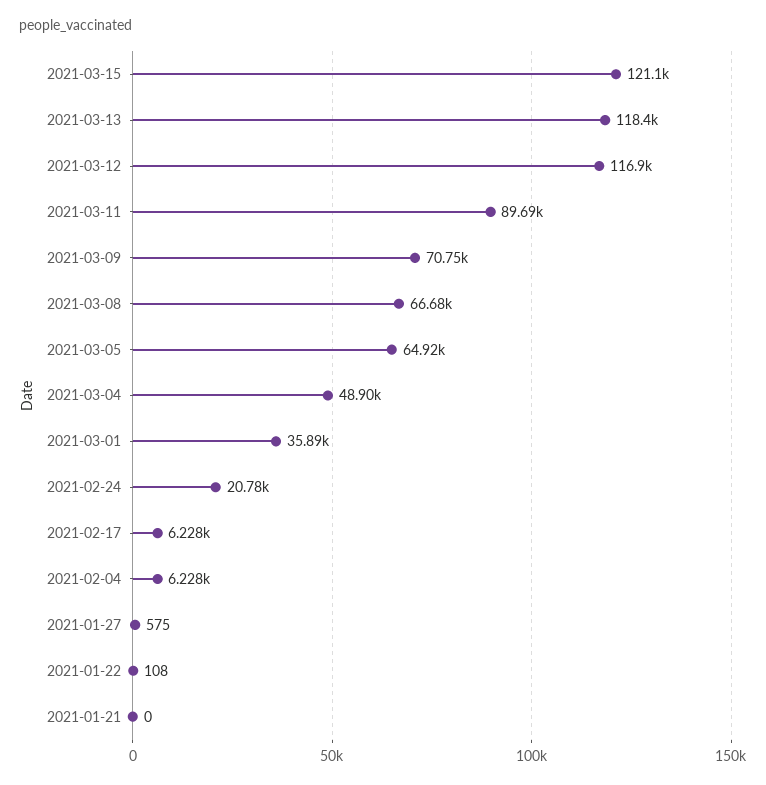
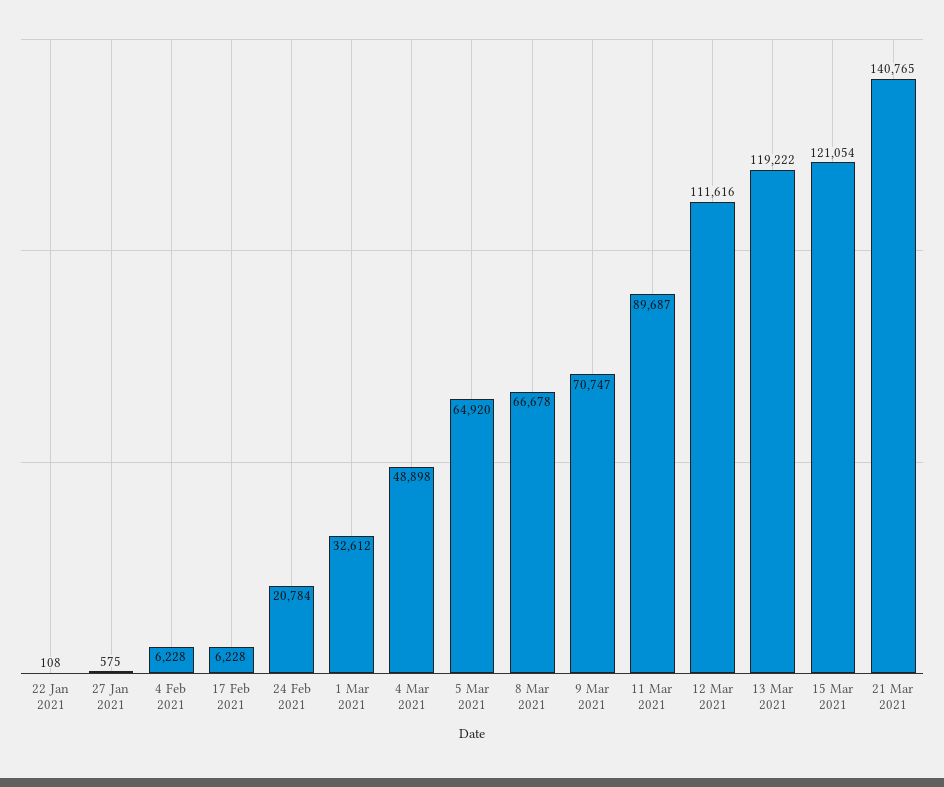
2021-03-13: 118400 -> 119222
2021-03-12: 116900 -> 111616
2021-03-01: 35890 -> 32612
2021-01-21: 0 -> none
21 Mar 2021: none -> 140765

